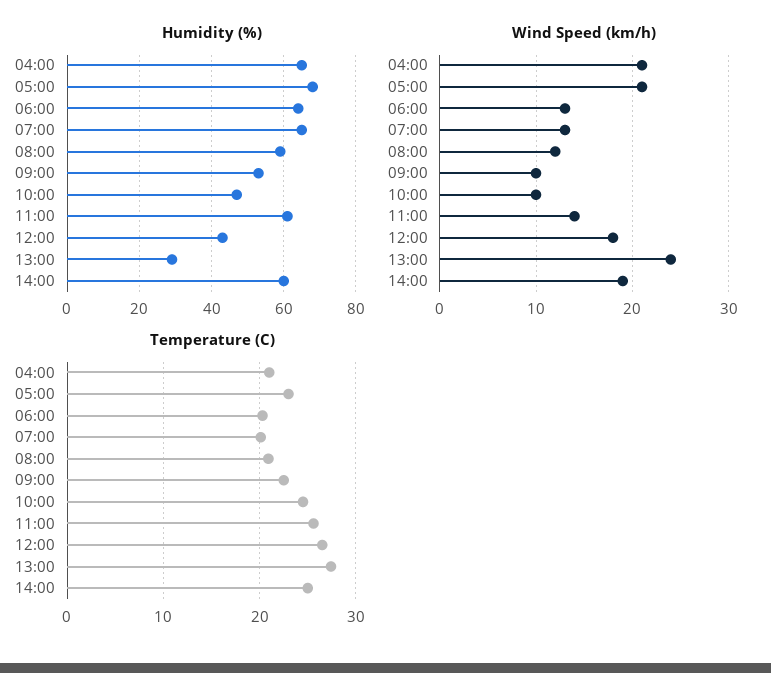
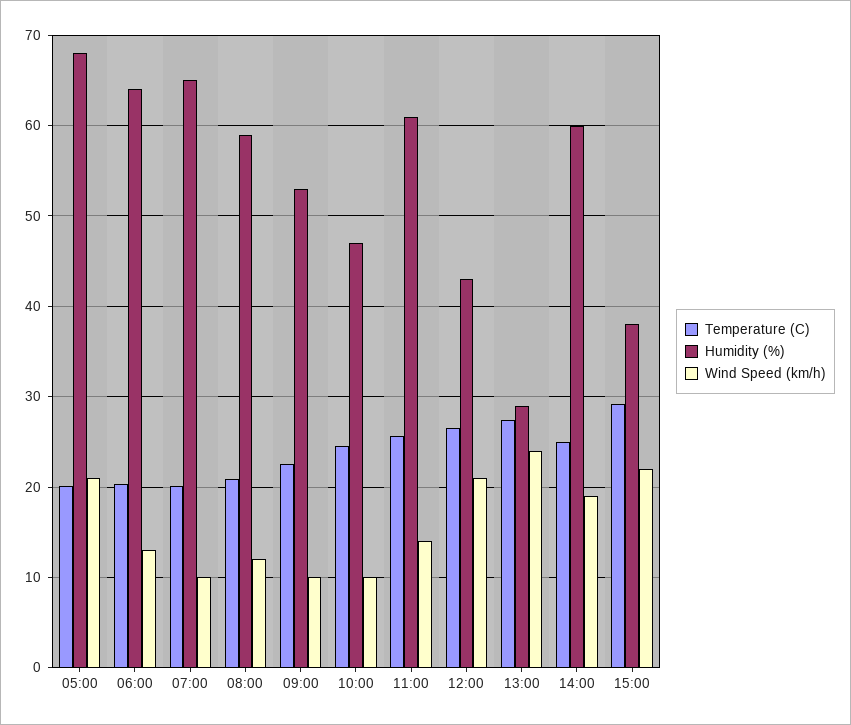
Humidity (%), 04:00: 65 -> none
Wind Speed (km/h), 04:00: 21 -> none
Wind Speed (km/h), 07:00: 13 -> 10
Wind Speed (km/h), 12:00: 18 -> 21
Temperature (C), 04:00: 21 -> none
Temperature (C), 05:00: 23 -> 20
Temperature (C), 15:00: none -> 29
Humidity (%), 15:00: none -> 38
Wind Speed (km/h), 15:00: none -> 22

